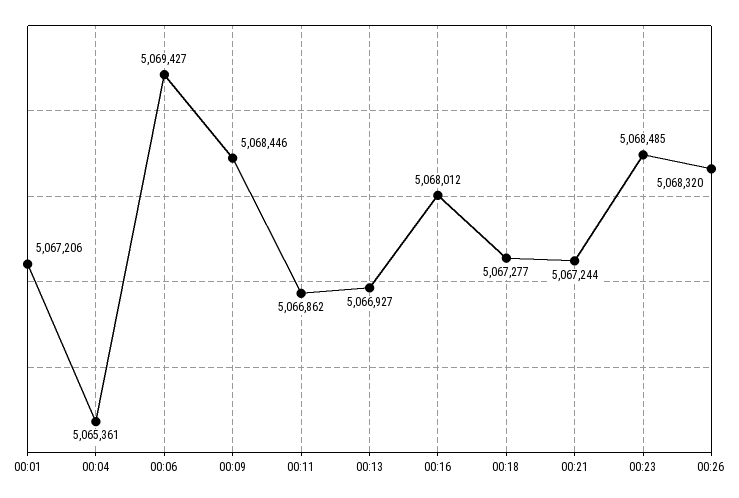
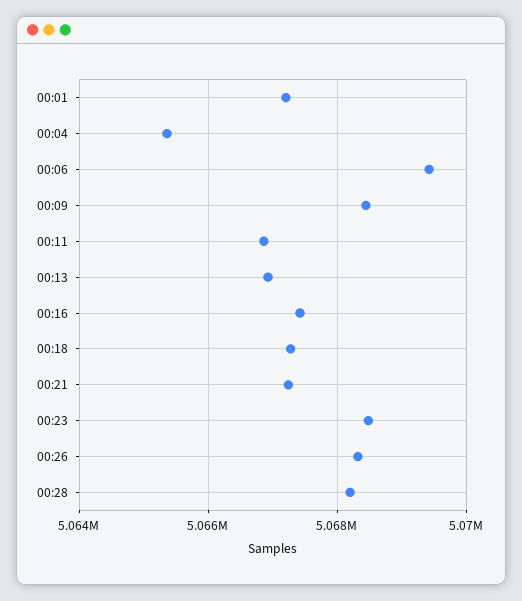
00:16: 5068012 -> 5067400
00:28: none -> 5068200

